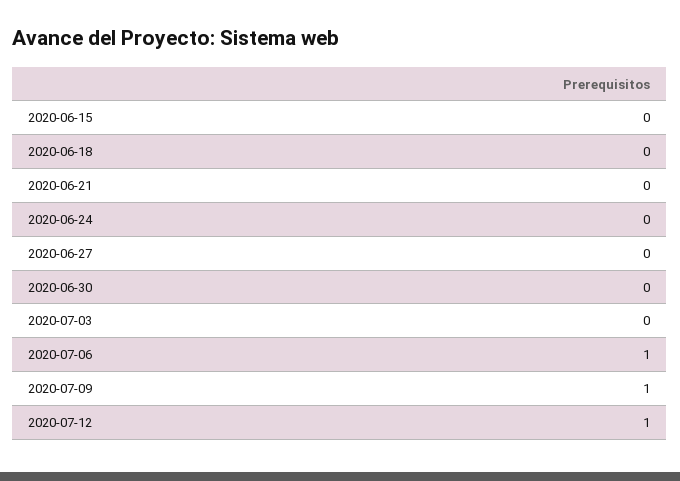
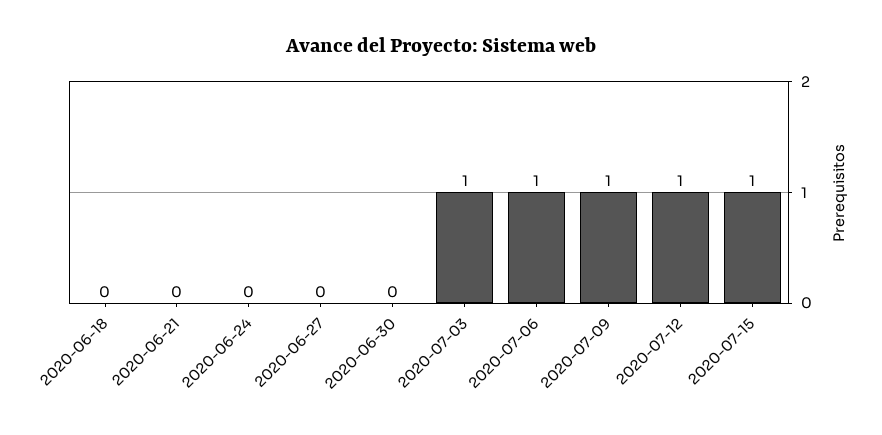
2020-06-15: 0 -> none
2020-07-03: 0 -> 1
2020-07-15: none -> 1

